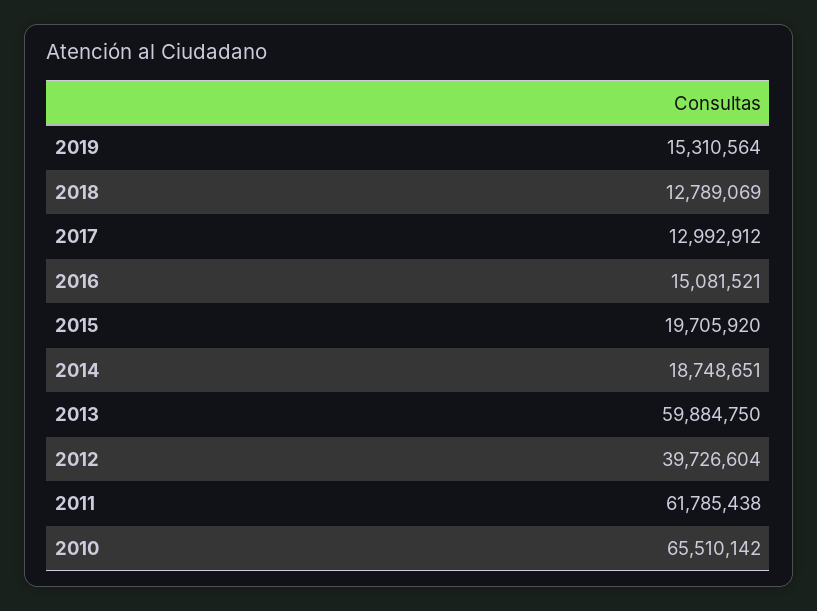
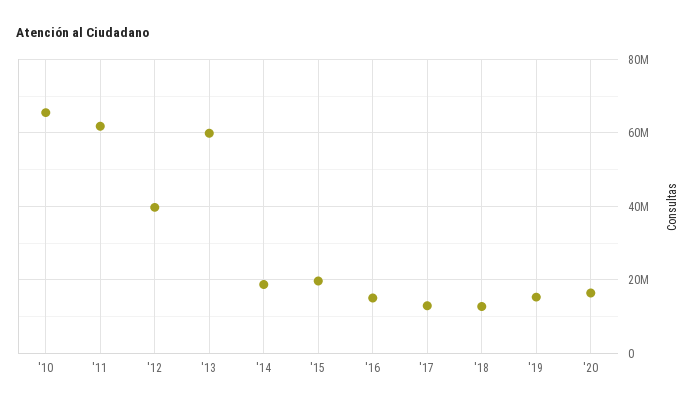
'20: none -> 16000000

